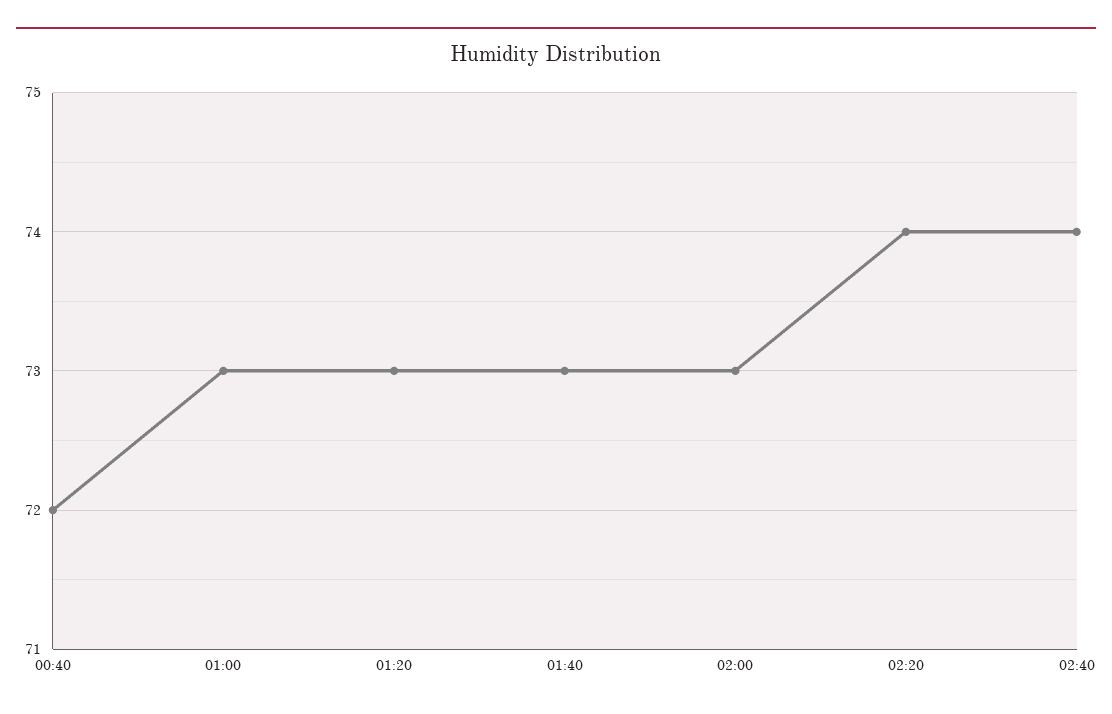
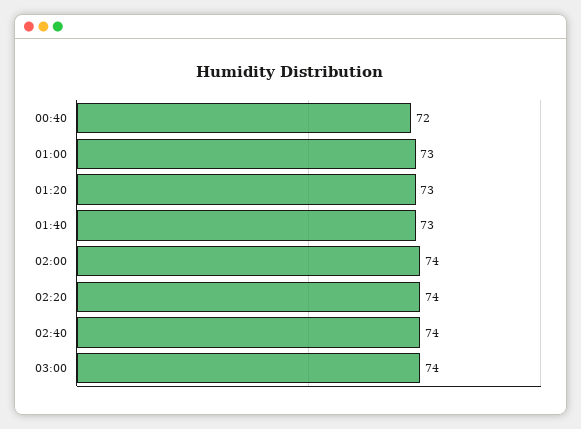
02:00: 73 -> 74
03:00: none -> 74

